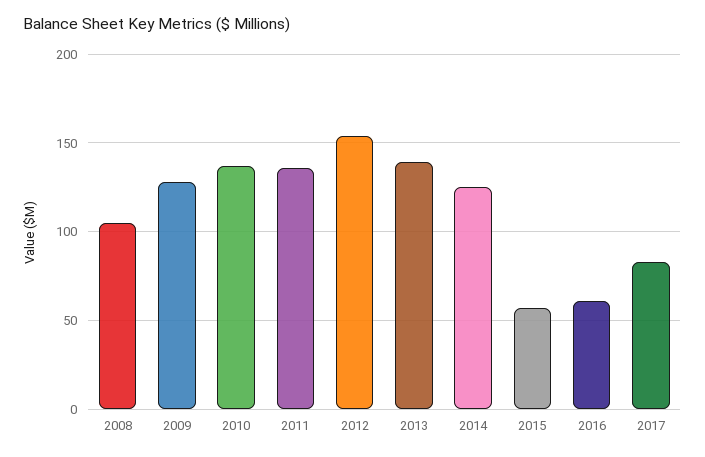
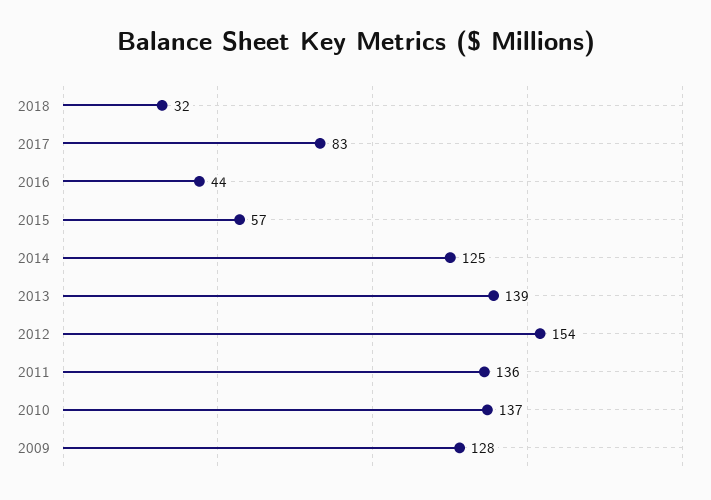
2008: 105 -> none
2016: 60 -> 44
2018: none -> 32

